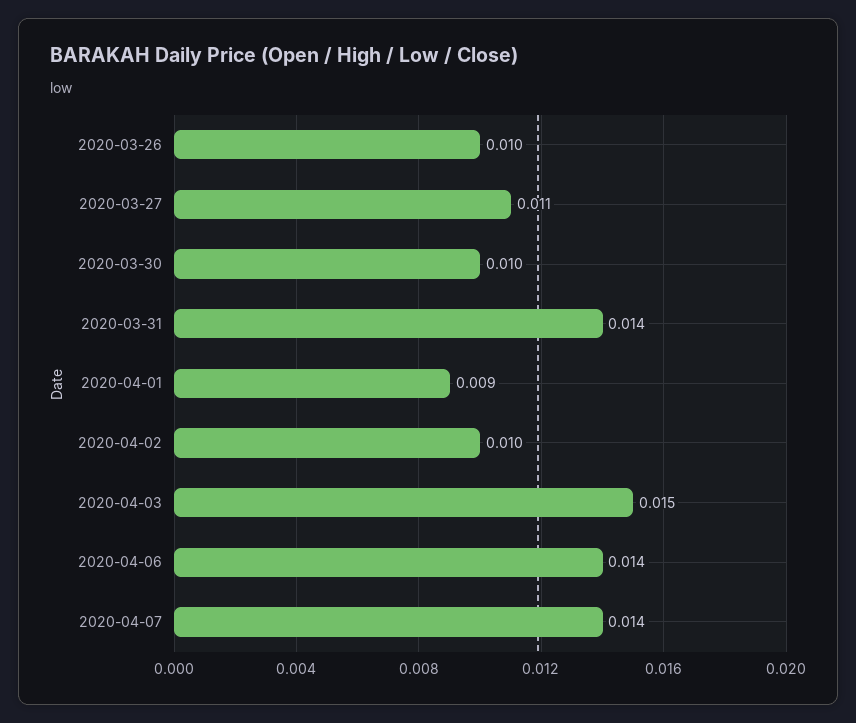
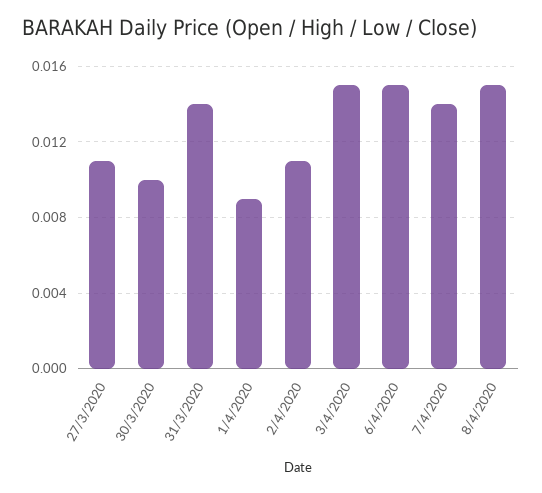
2020-03-26: 0.01 -> none
2020-04-02: 0.01 -> 0.011
2020-04-06: 0.014 -> 0.015
8/4/2020: none -> 0.015

